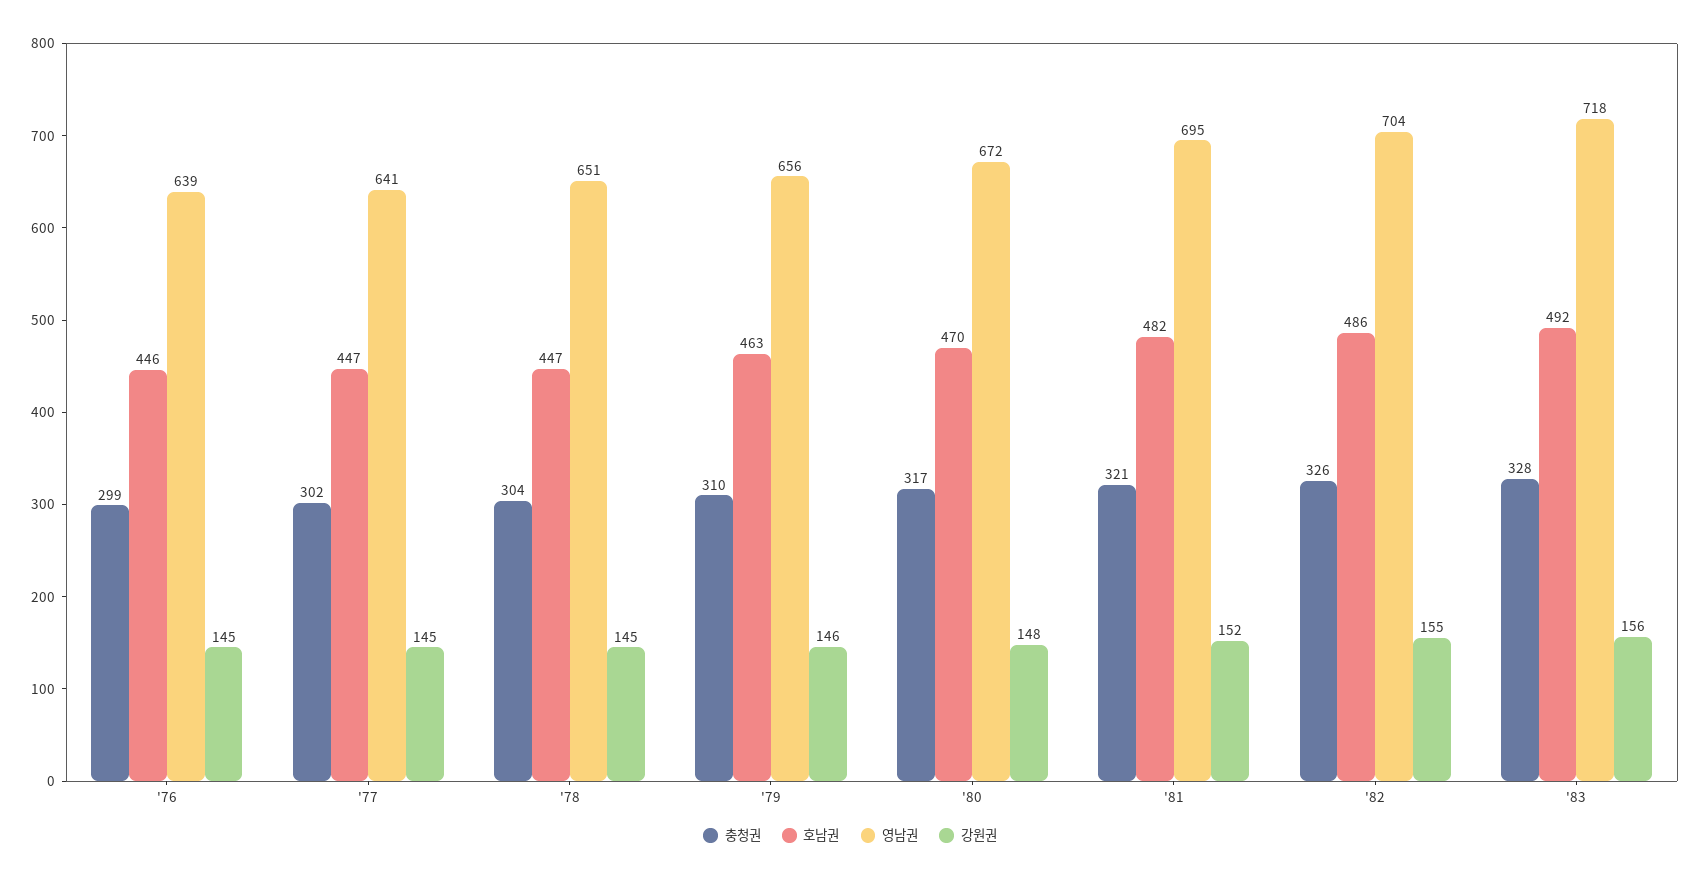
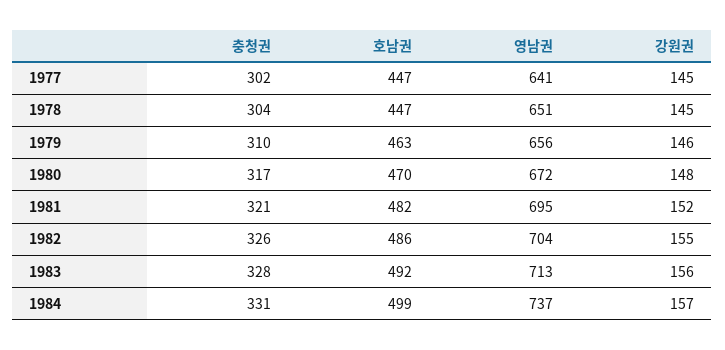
충청권, '76: 299 -> none
호남권, '76: 446 -> none
영남권, '76: 639 -> none
강원권, '76: 145 -> none
영남권, '83: 718 -> 713
충청권, 1984: none -> 331
호남권, 1984: none -> 499
영남권, 1984: none -> 737
강원권, 1984: none -> 157

